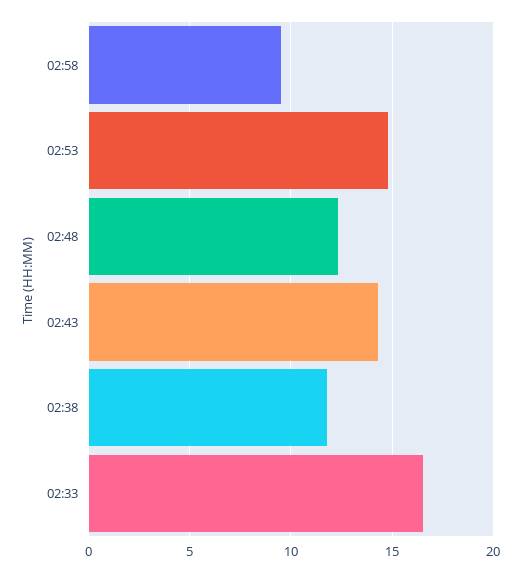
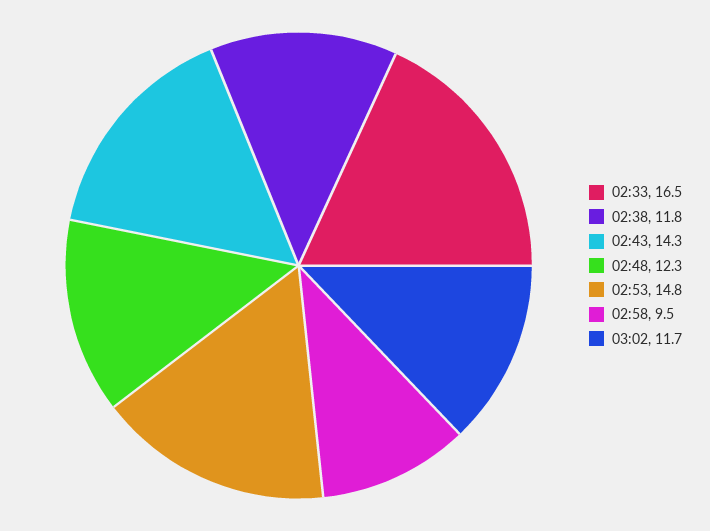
03:02: none -> 11.7

